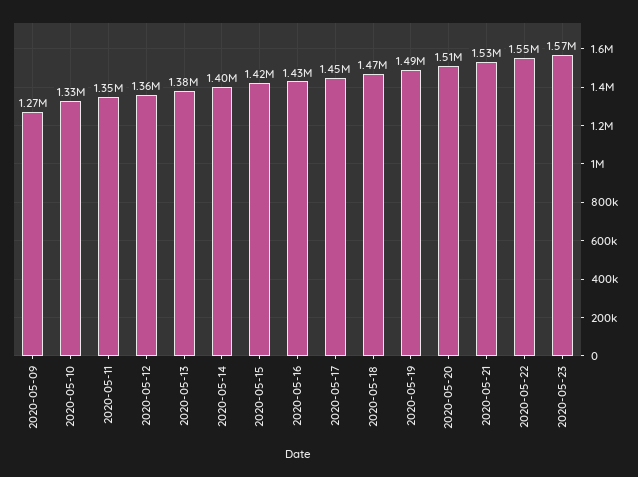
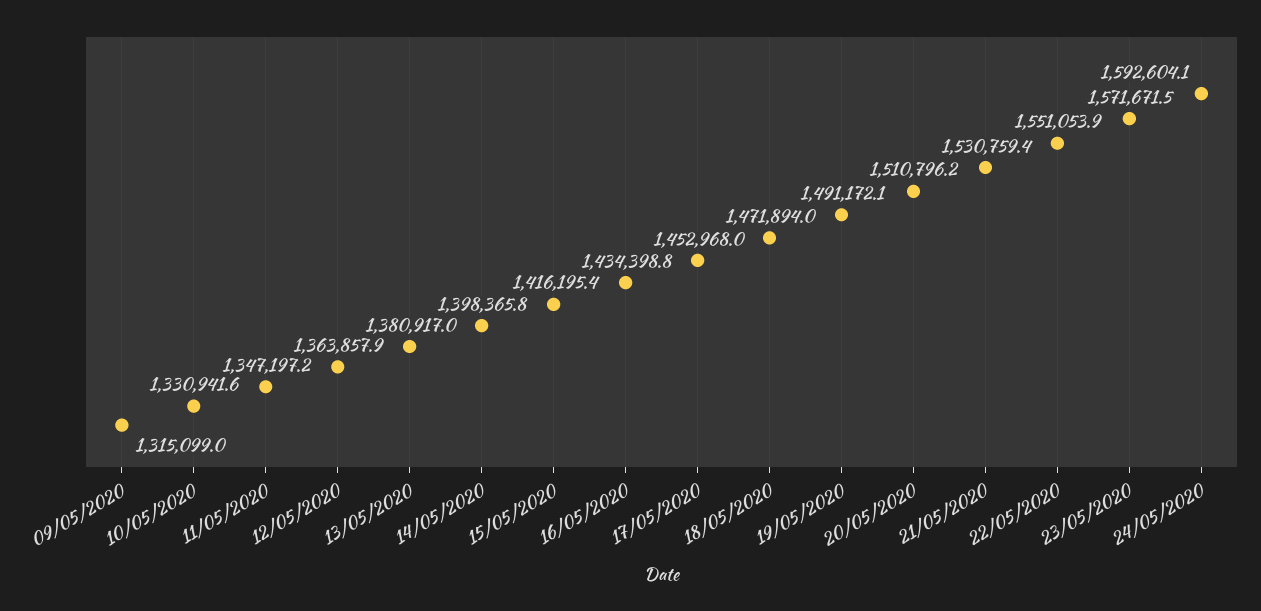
2020-05-09: 1270000 -> 1315099
24/05/2020: none -> 1592604.1

